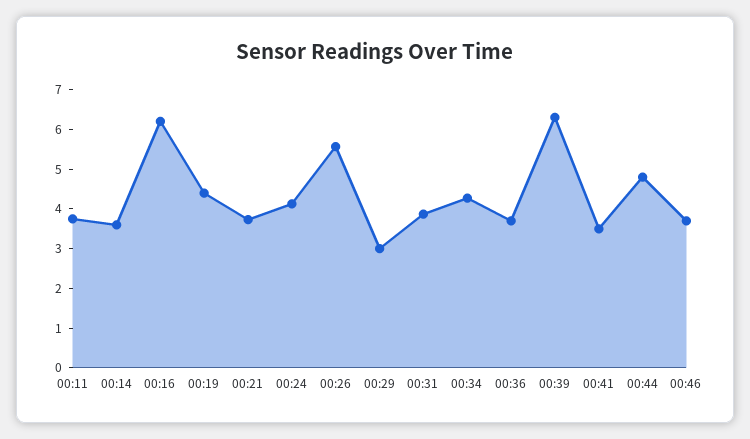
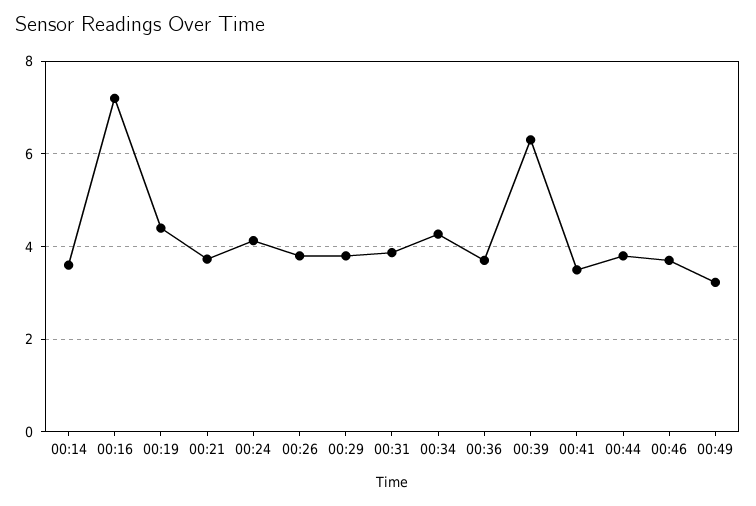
00:11: 3.75 -> none
00:16: 6.25 -> 7.2
00:26: 5.5 -> 3.8
00:29: 3 -> 3.8
00:44: 4.75 -> 3.8
00:49: none -> 3.2

